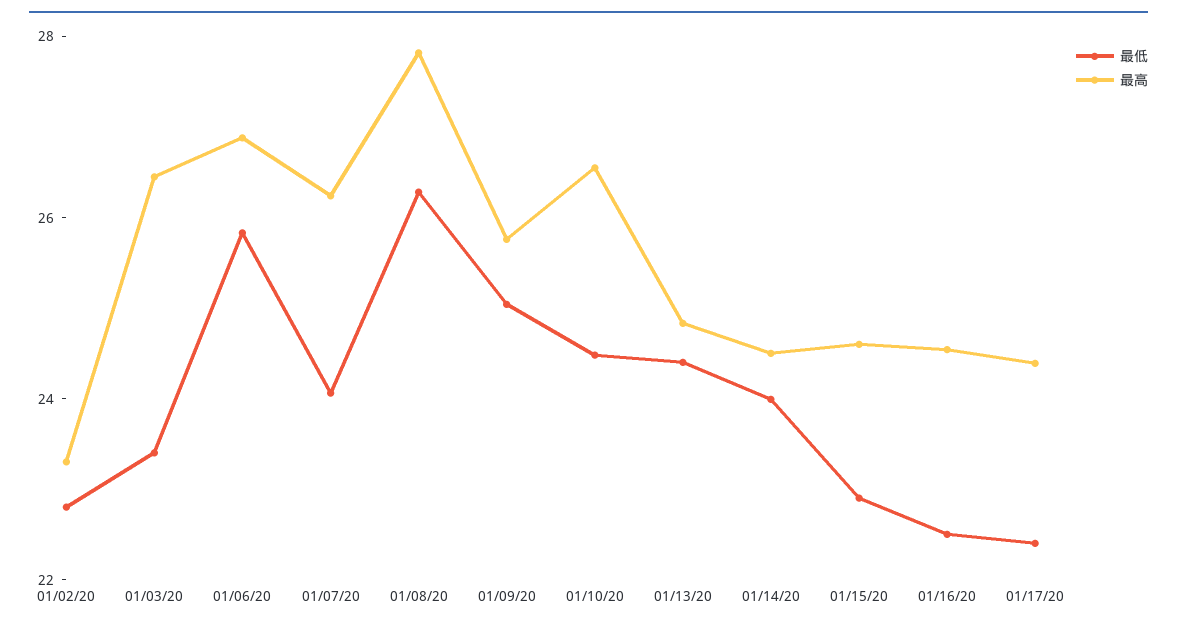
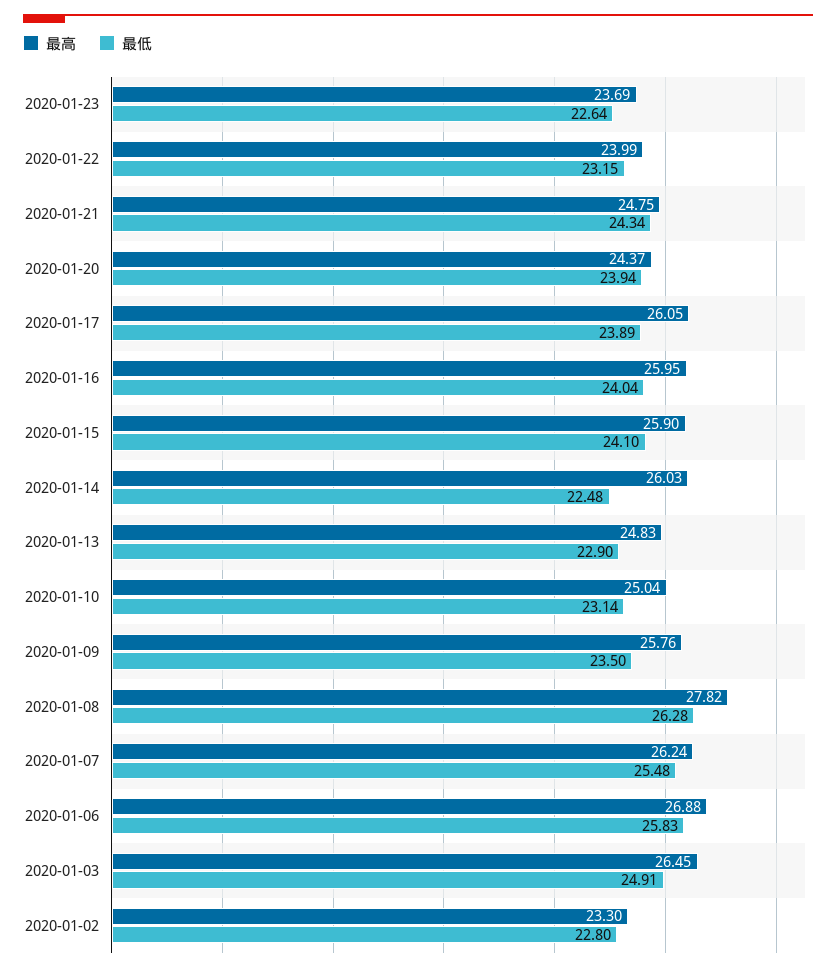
最低, 01/03/20: 23.5 -> 24.91
最低, 01/07/20: 24 -> 25.48
最低, 01/09/20: 25 -> 23.5
最低, 01/10/20: 24.5 -> 23.14
最高, 01/10/20: 26.5 -> 25.04
最低, 01/13/20: 24.5 -> 22.9
最低, 01/14/20: 24 -> 22.48
最高, 01/14/20: 24.5 -> 26.03
最低, 01/15/20: 23 -> 24.1
最高, 01/15/20: 24.5 -> 25.9
最低, 01/16/20: 22.5 -> 24.04
最高, 01/16/20: 24.5 -> 25.95
最低, 01/17/20: 22.5 -> 23.89
最高, 01/17/20: 24.5 -> 26.05
最高, 2020-01-23: none -> 23.69
最低, 2020-01-23: none -> 22.64
最高, 2020-01-22: none -> 23.99
最低, 2020-01-22: none -> 23.15
最高, 2020-01-21: none -> 24.75
最低, 2020-01-21: none -> 24.34
最高, 2020-01-20: none -> 24.37
最低, 2020-01-20: none -> 23.94

